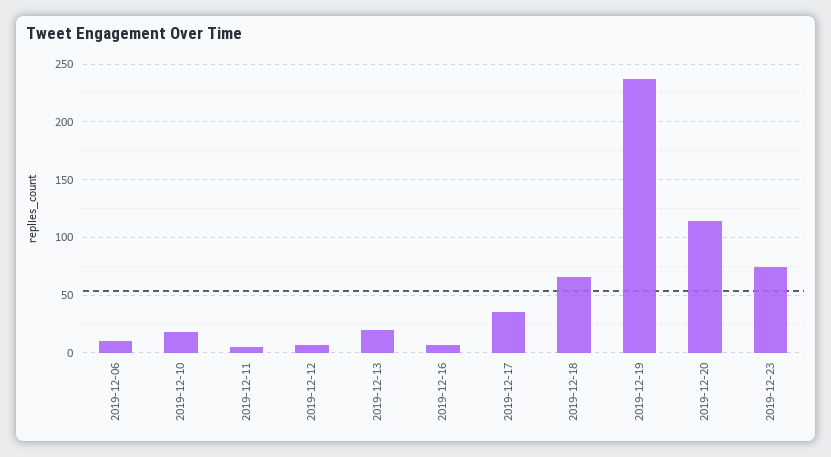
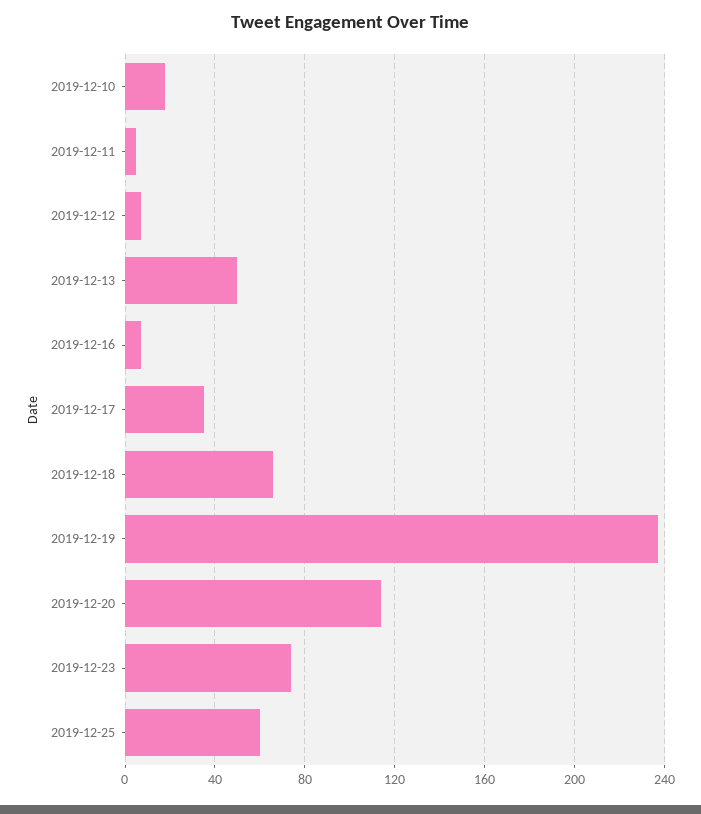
2019-12-06: 10 -> none
2019-12-13: 20 -> 50
2019-12-25: none -> 60

